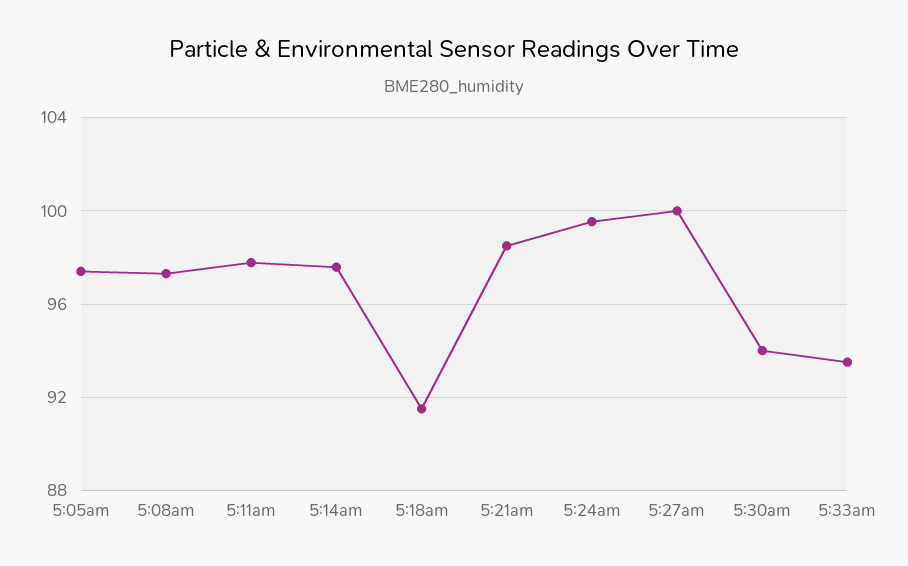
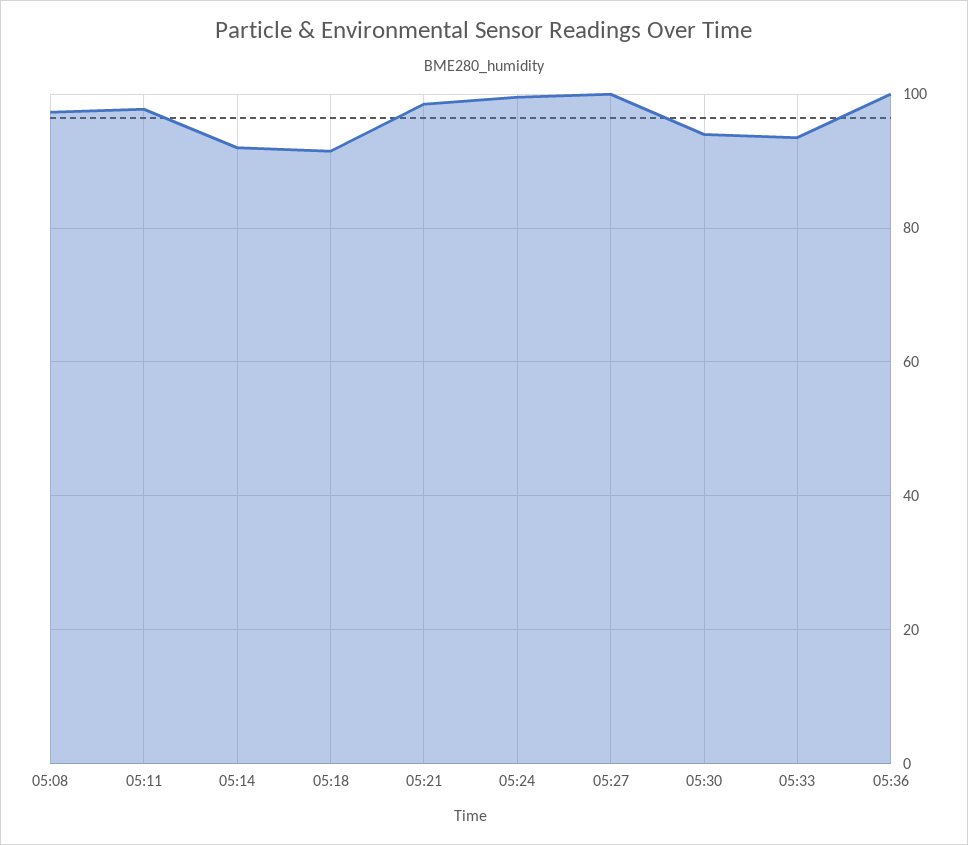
5:05am: 97.5 -> none
5:14am: 97.5 -> 92
05:36: none -> 100

